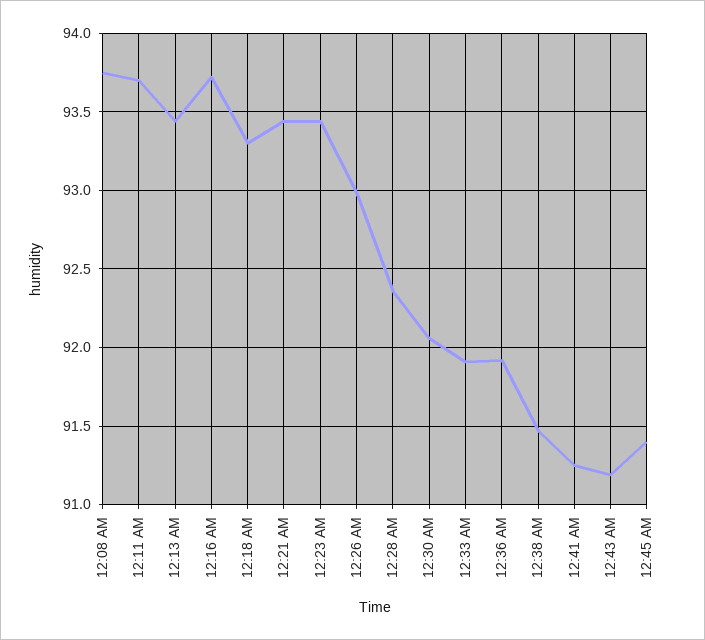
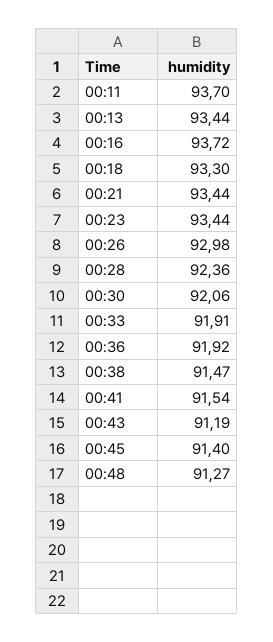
12:08 AM: 93.75 -> none
12:41 AM: 91.25 -> 91.54
00:48: none -> 91.27

